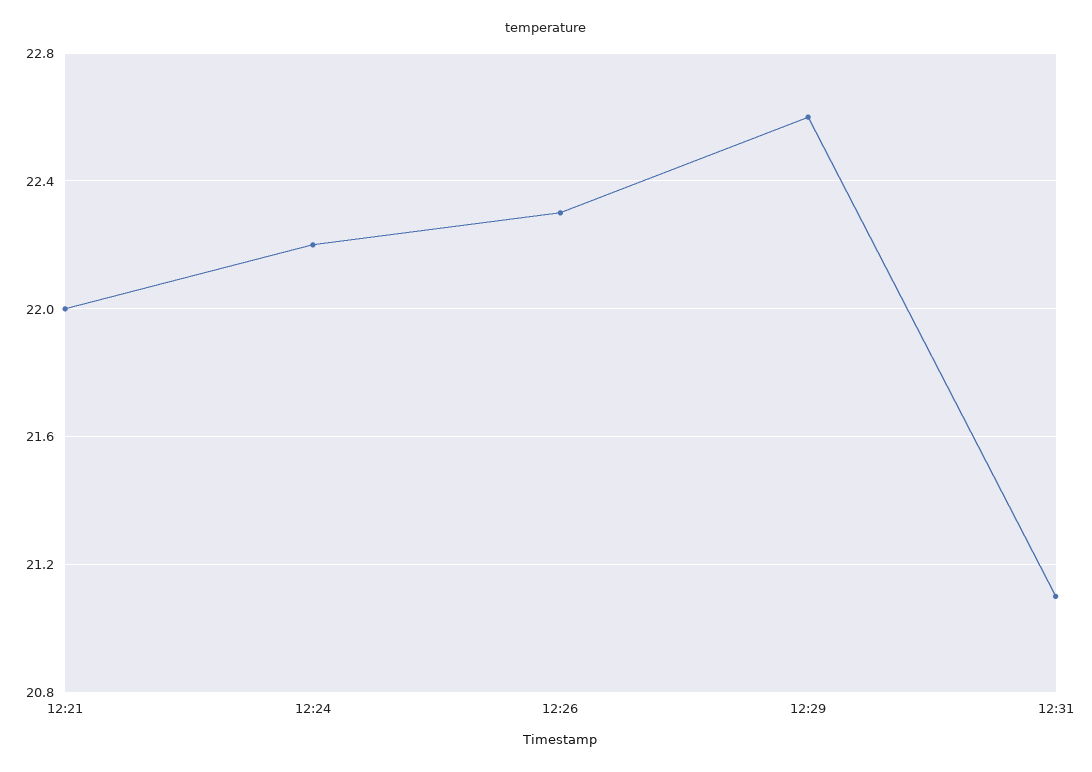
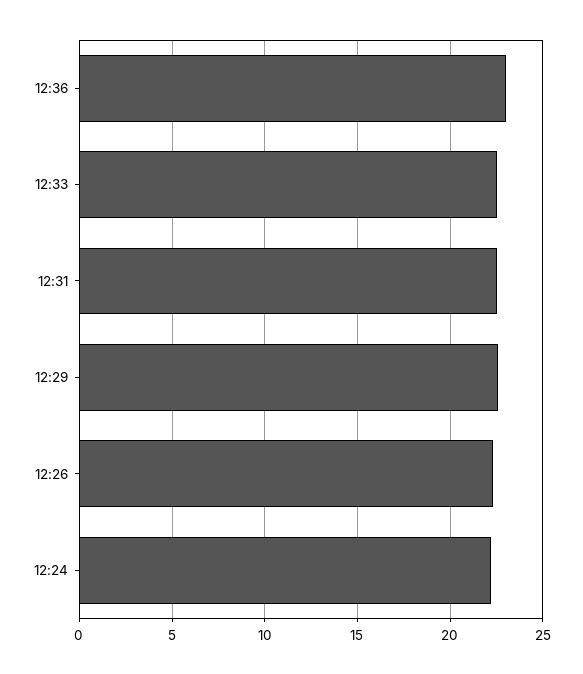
12:21: 22 -> none
12:31: 21.1 -> 22.5
12:36: none -> 23
12:33: none -> 22.5

